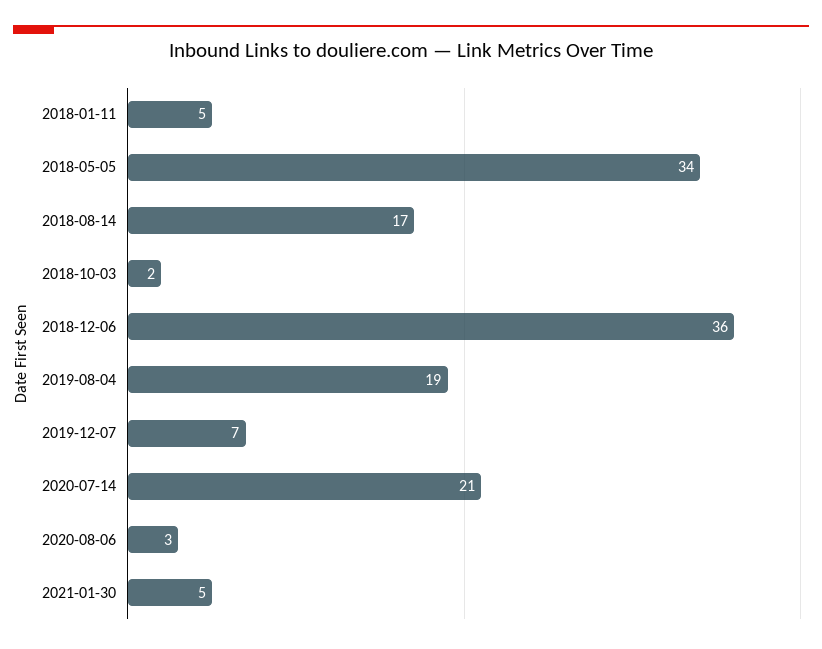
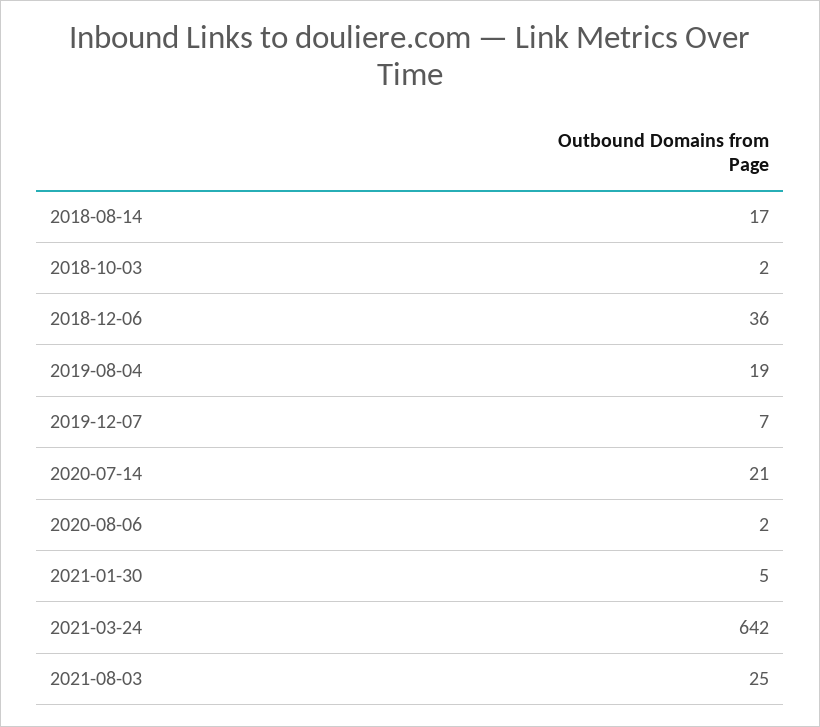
2018-01-11: 5 -> none
2018-05-05: 34 -> none
2020-08-06: 3 -> 2
2021-03-24: none -> 642
2021-08-03: none -> 25

